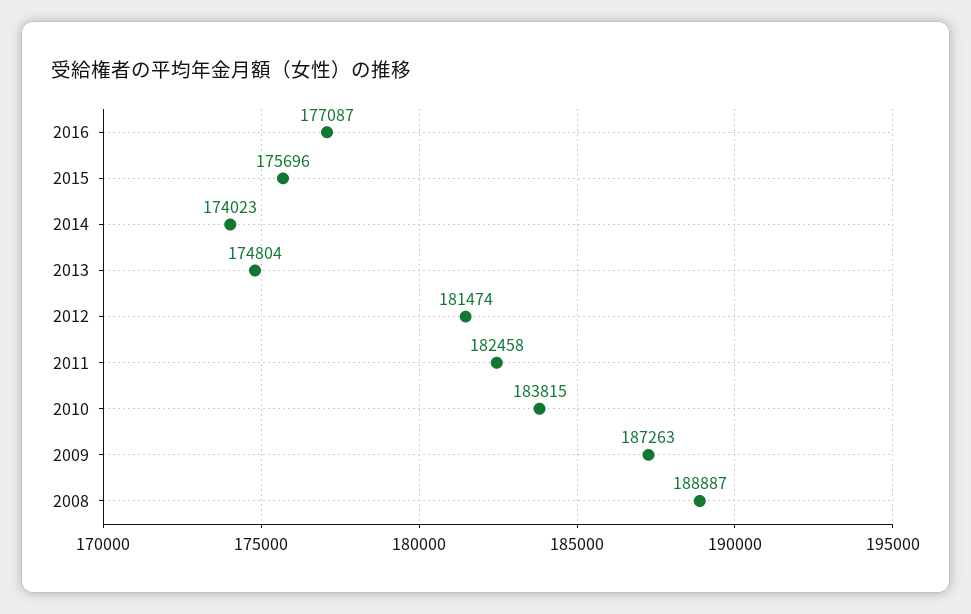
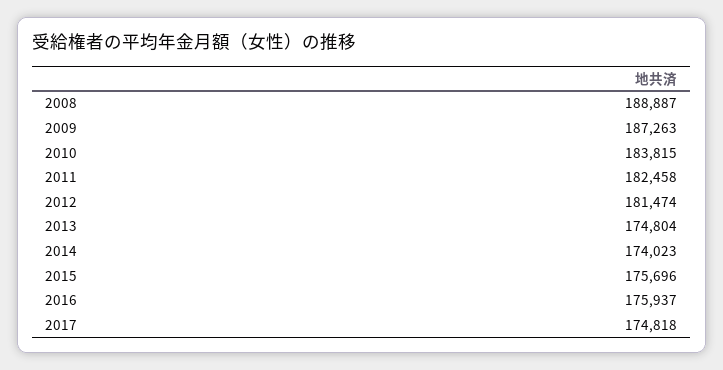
2016: 177087 -> 175937
2017: none -> 174818

